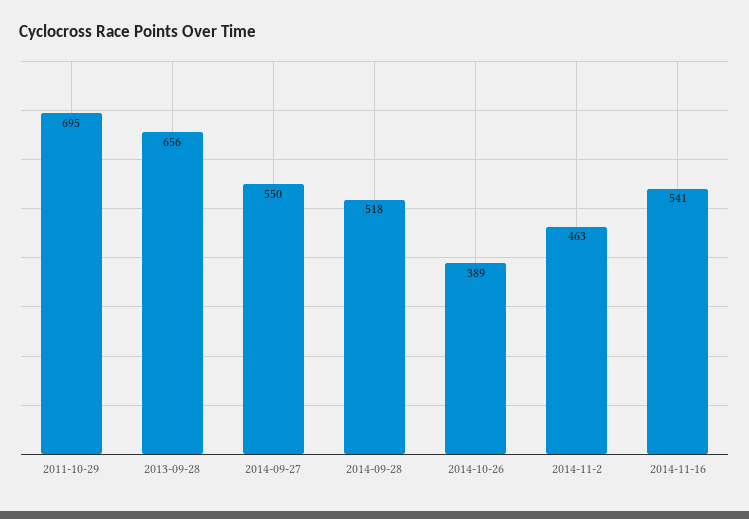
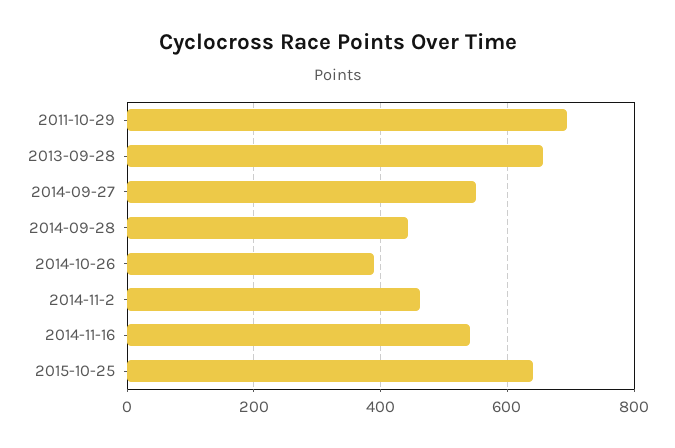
2014-09-28: 518 -> 440
2015-10-25: none -> 640

